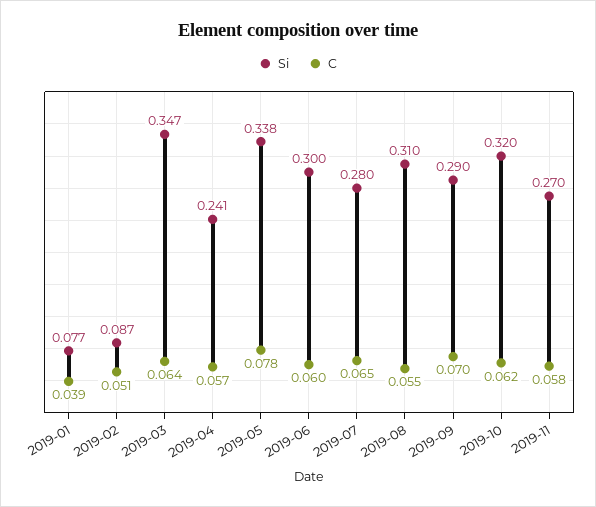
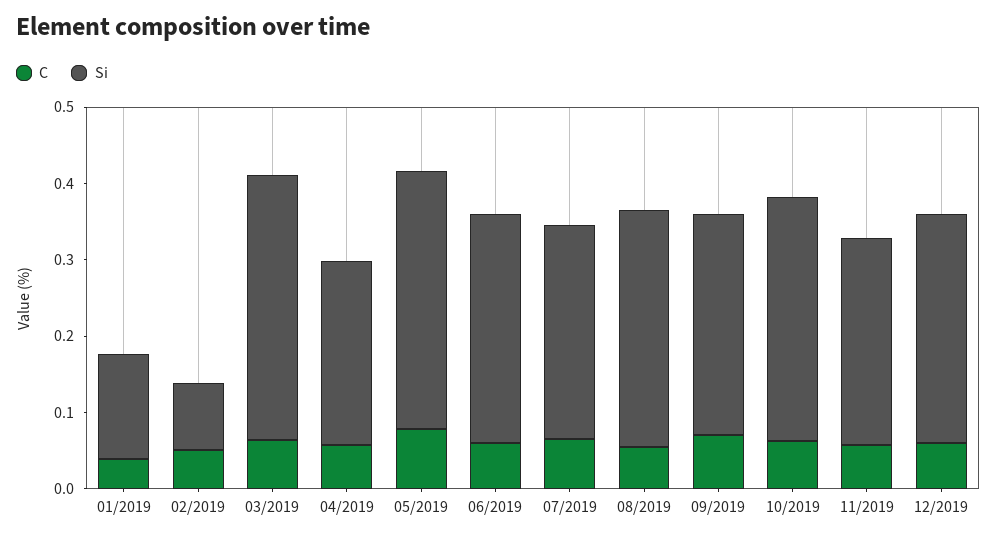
Si, 2019-01: 0.077 -> 0.14
C, 12/2019: none -> 0.06
Si, 12/2019: none -> 0.3

